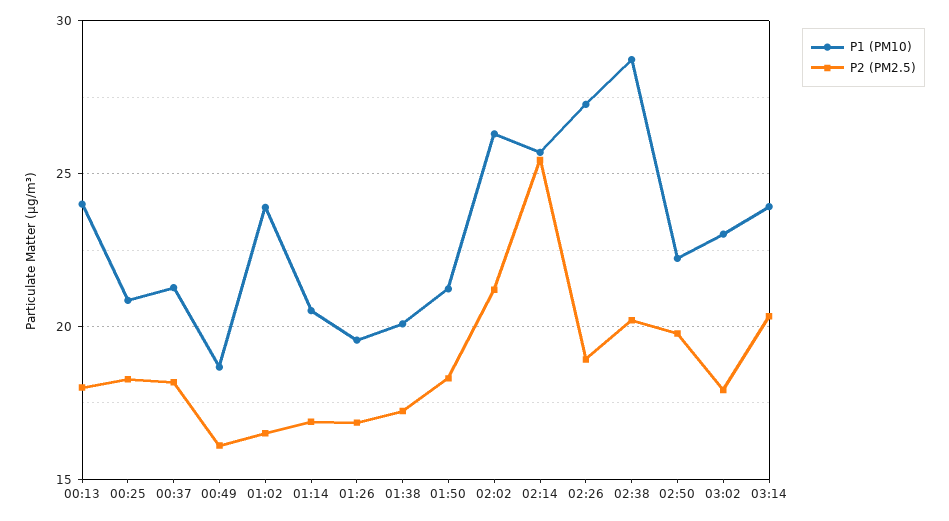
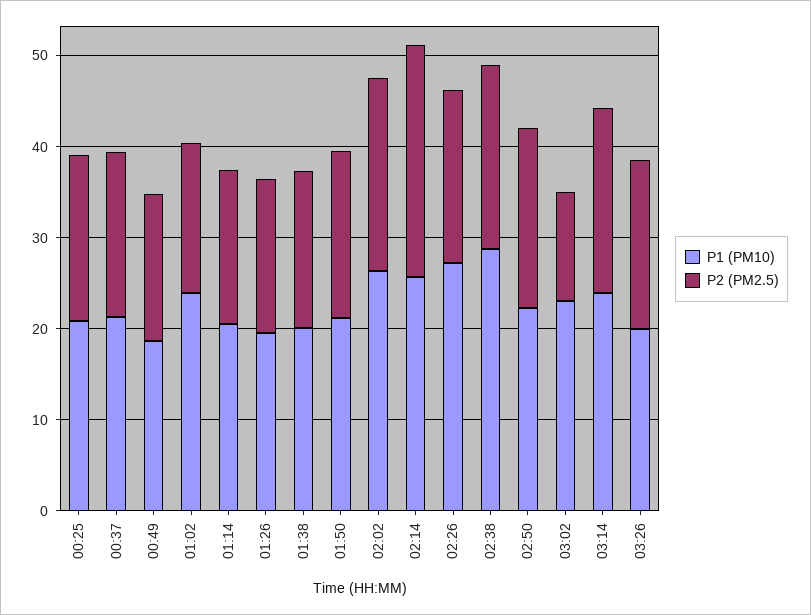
P1 (PM10), 00:13: 24 -> none
P2 (PM2.5), 00:13: 18 -> none
P2 (PM2.5), 03:02: 18 -> 12
P1 (PM10), 03:26: none -> 20
P2 (PM2.5), 03:26: none -> 18

